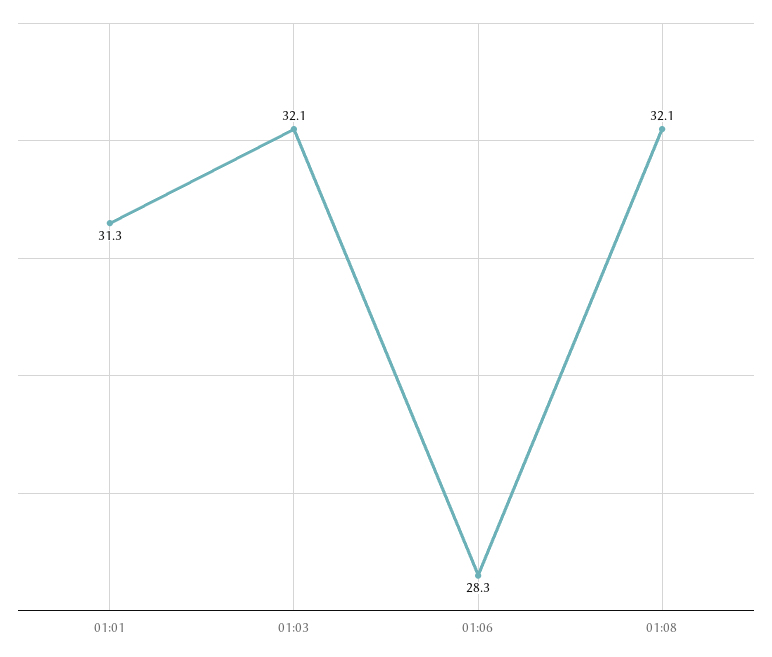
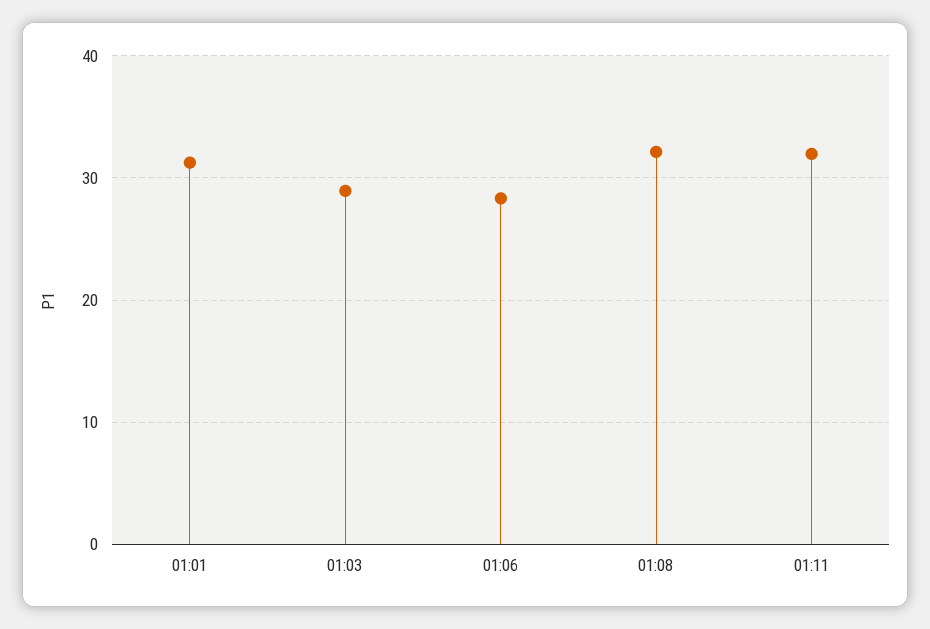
01:03: 32.1 -> 29
01:11: none -> 32

